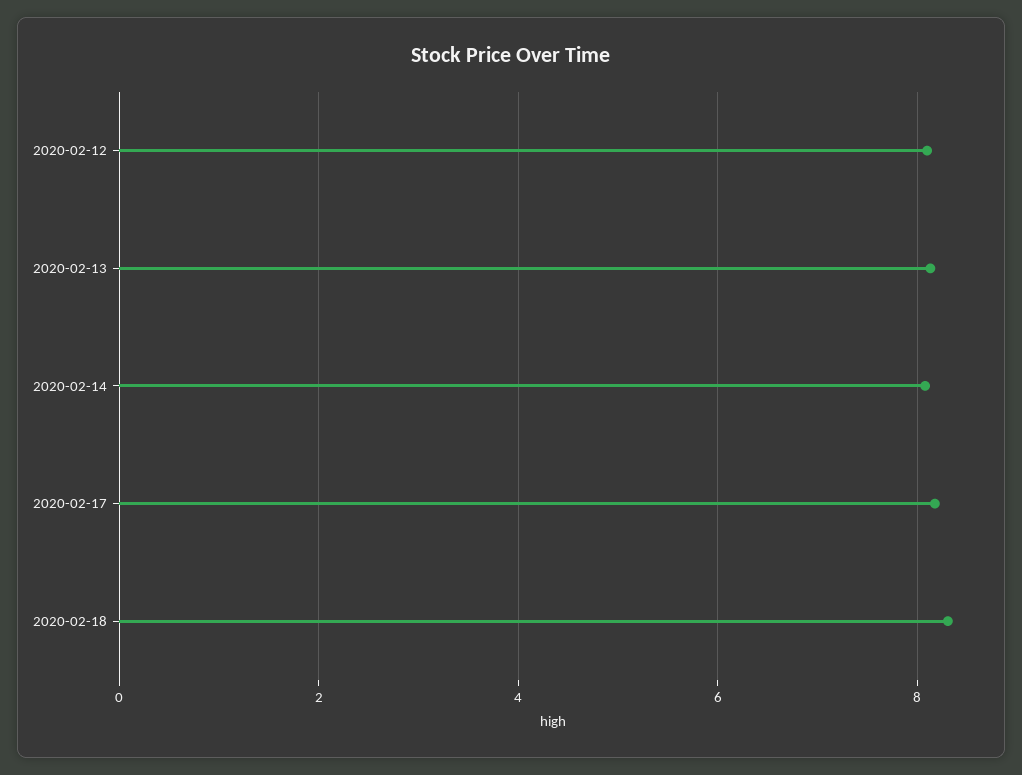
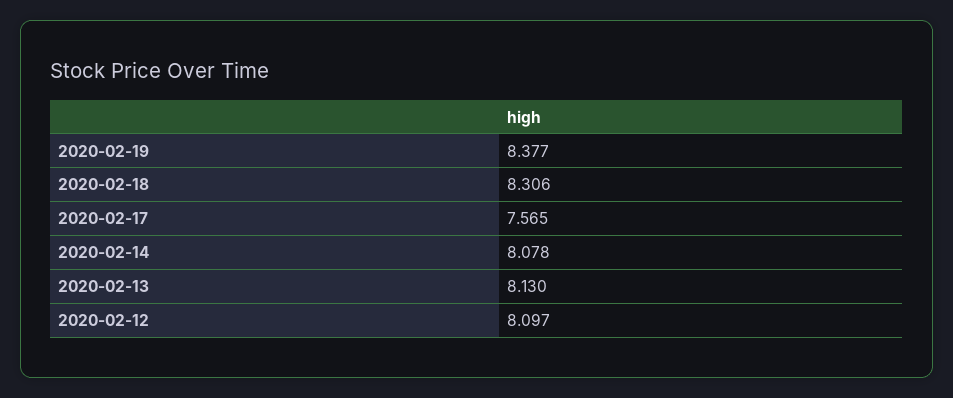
2020-02-17: 8.2 -> 7.565
2020-02-19: none -> 8.377

